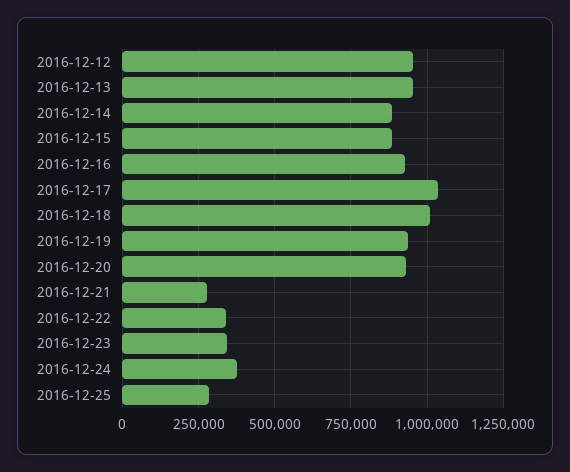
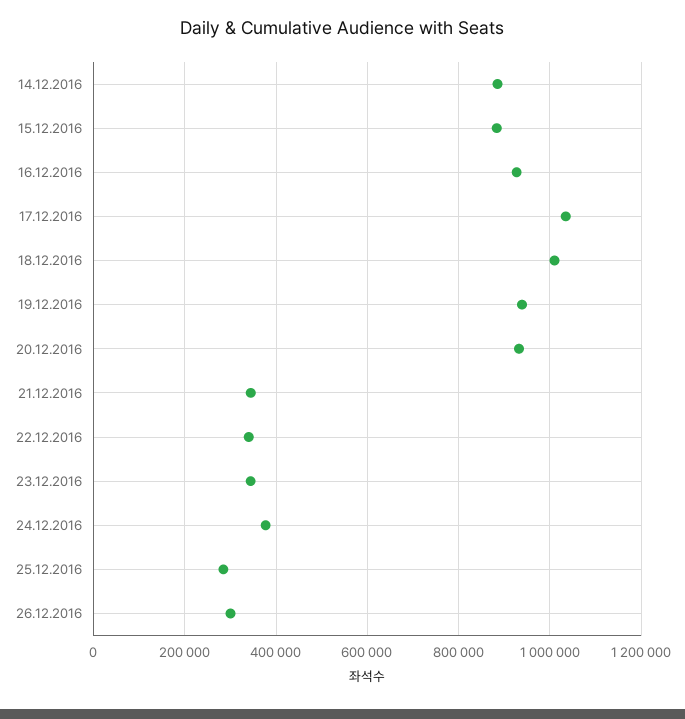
2016-12-12: 950000 -> none
2016-12-13: 950000 -> none
2016-12-21: 275000 -> 340000
26.12.2016: none -> 300000

